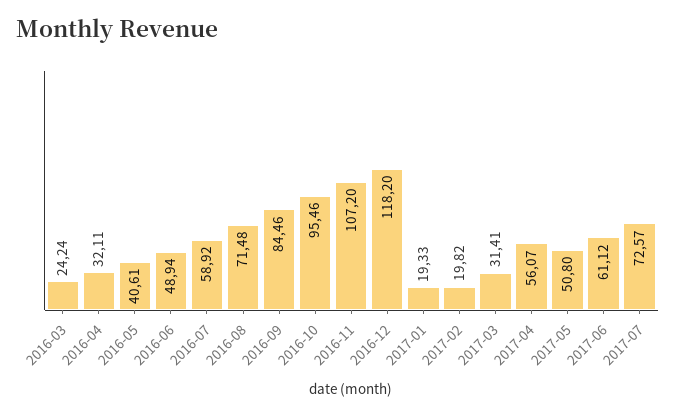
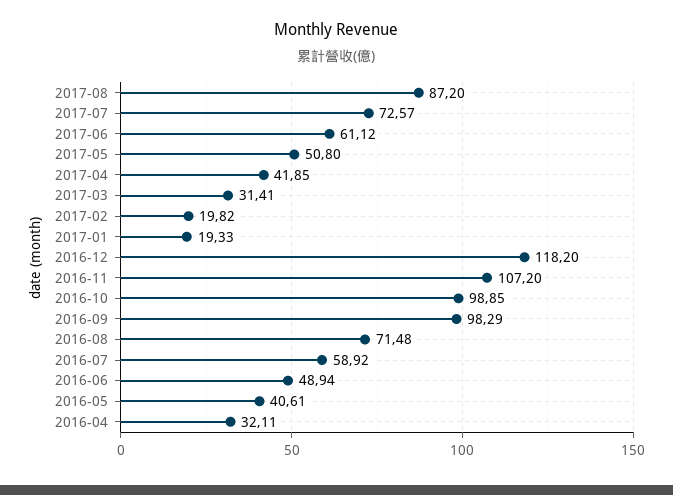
2016-03: 24.24 -> none
2016-09: 84.46 -> 98.29
2016-10: 95.46 -> 98.85
2017-04: 56.07 -> 41.85
2017-08: none -> 87.2

